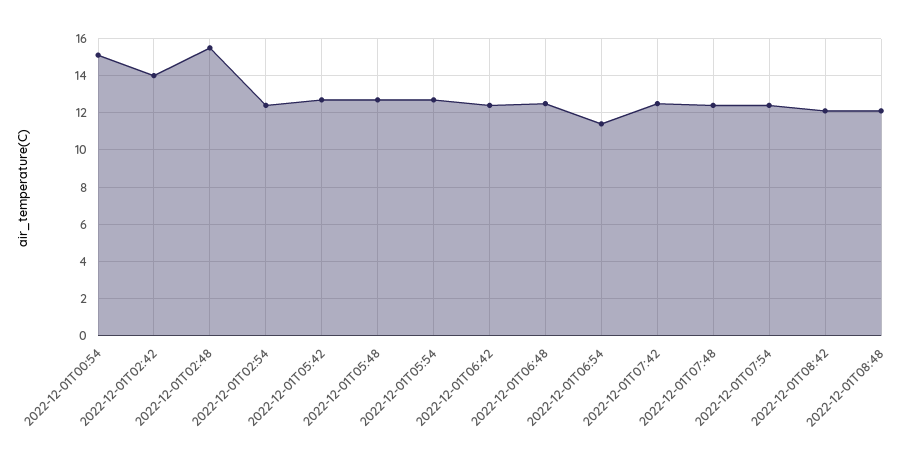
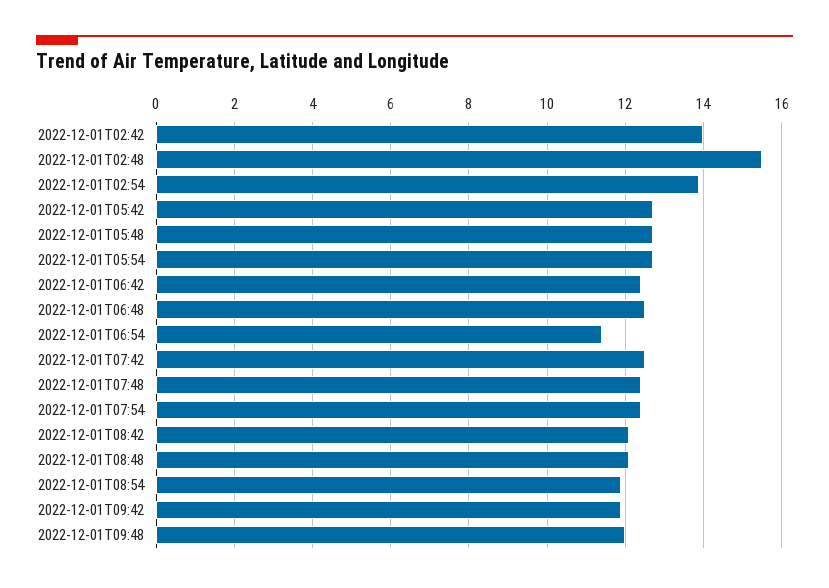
2022-12-01T00:54: 15 -> none
2022-12-01T02:54: 12.5 -> 14
2022-12-01T08:54: none -> 12
2022-12-01T09:42: none -> 12
2022-12-01T09:48: none -> 12

